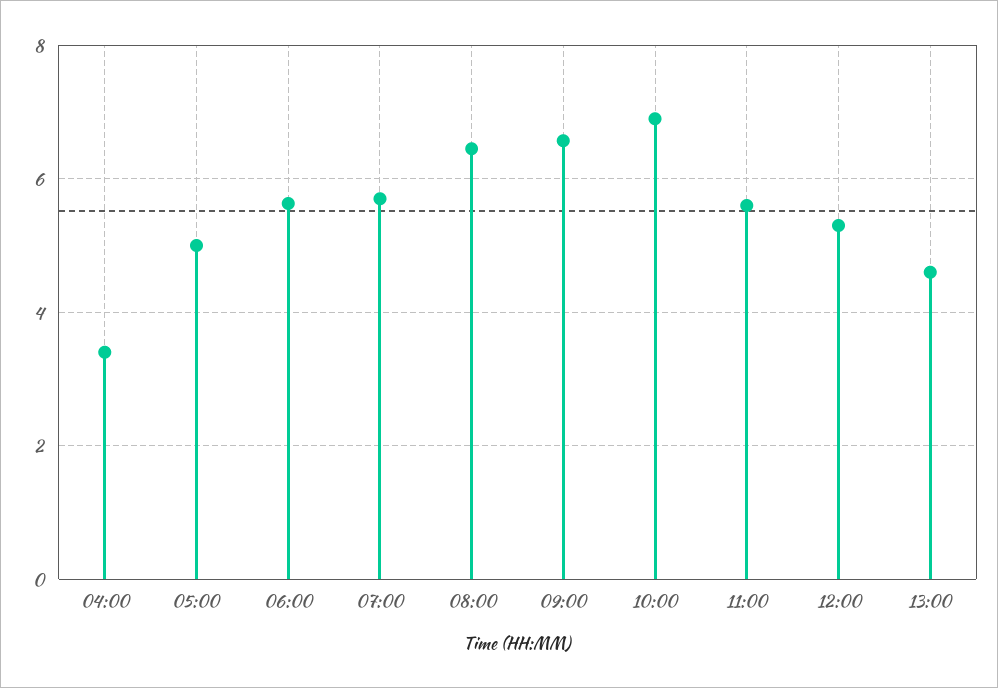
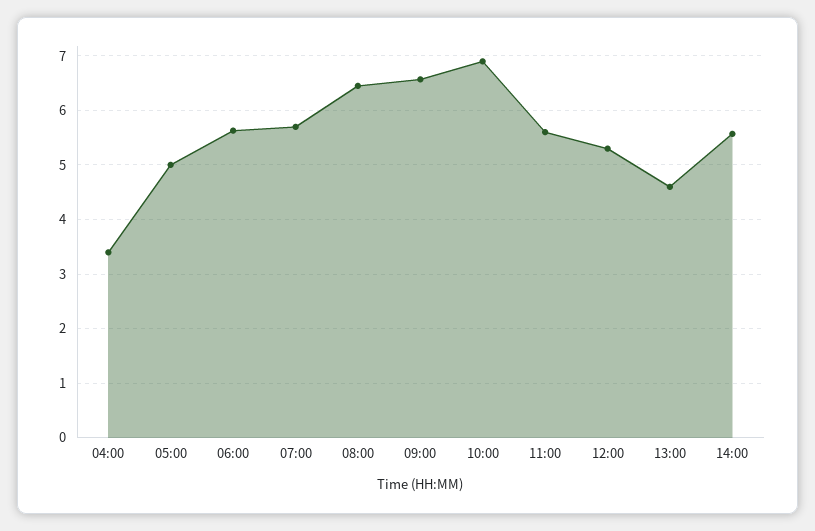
14:00: none -> 5.6

